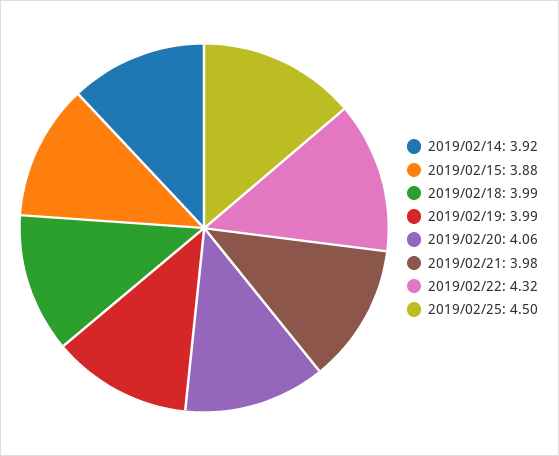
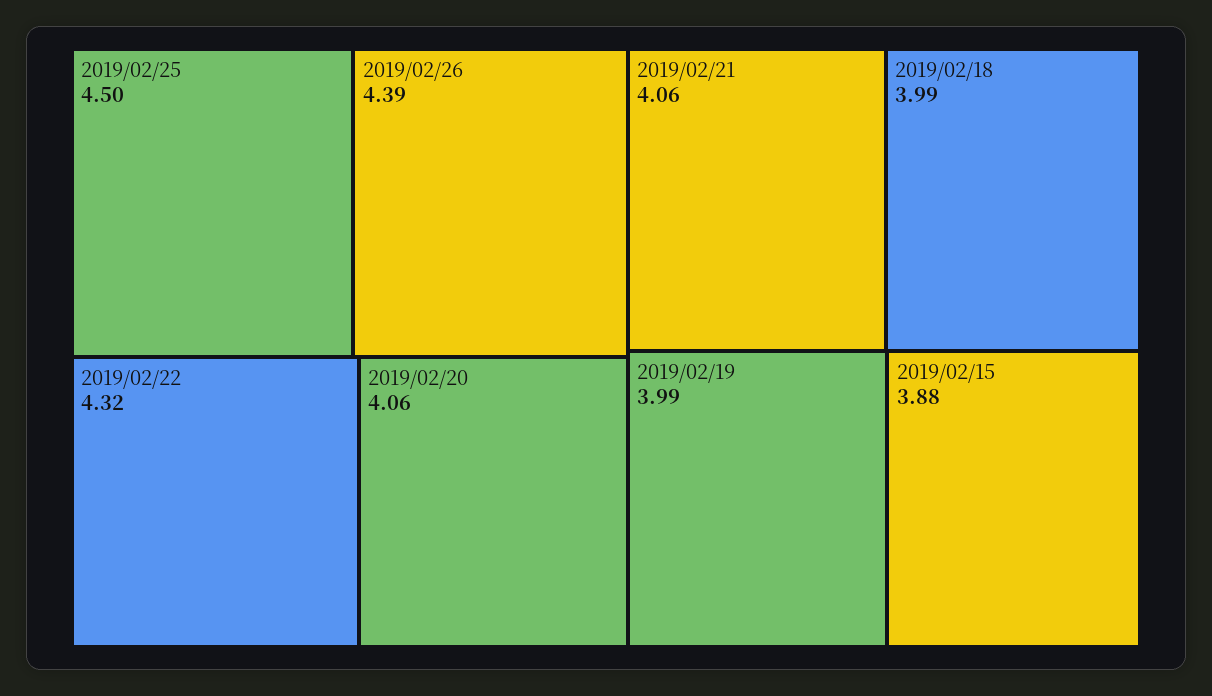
2019/02/14: 3.92 -> none
2019/02/21: 3.98 -> 4.06
2019/02/26: none -> 4.39

